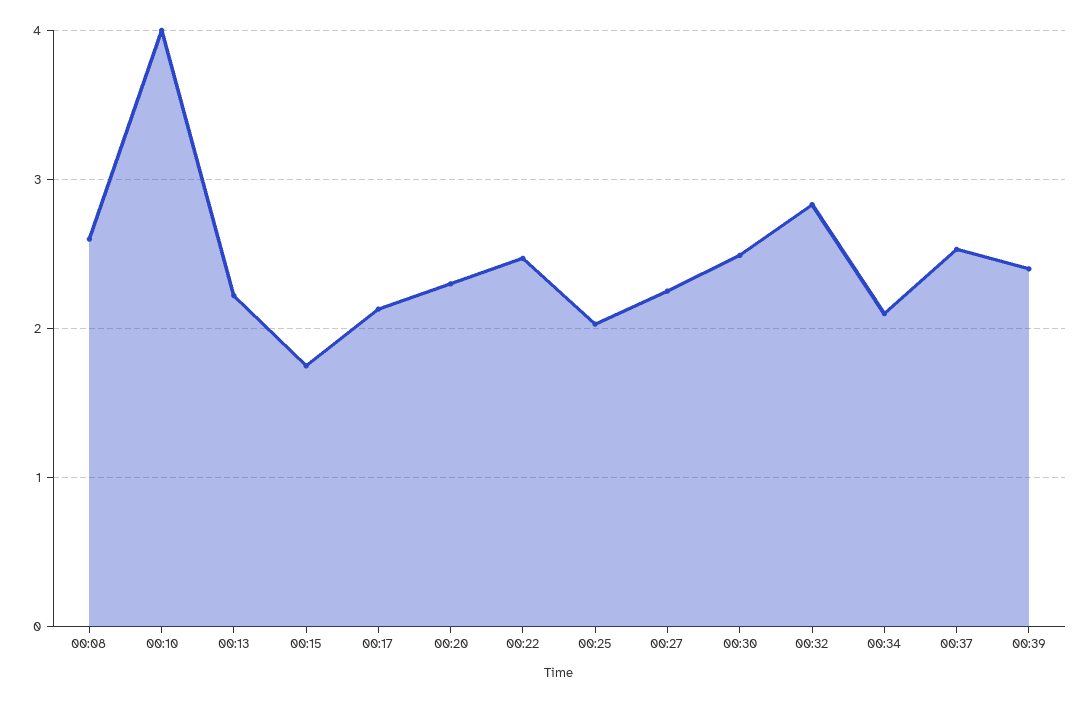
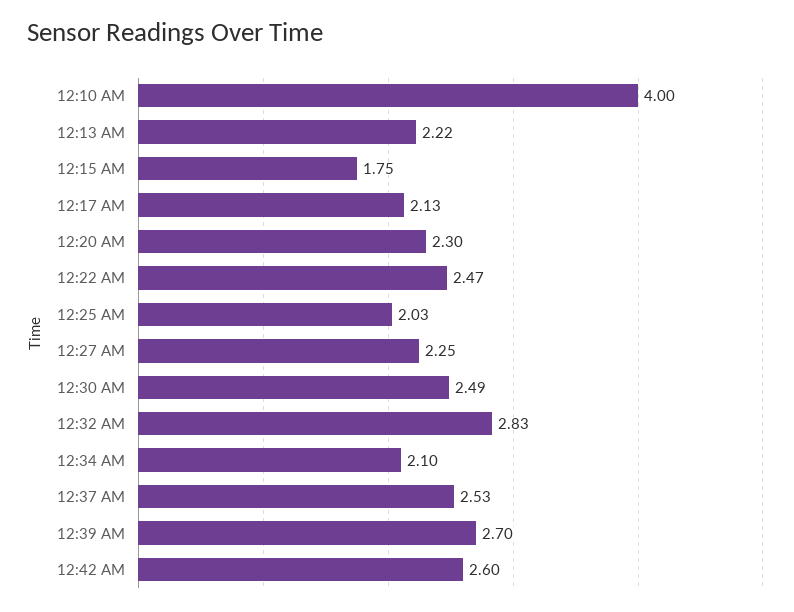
00:08: 2.6 -> none
00:39: 2.4 -> 2.7
12:42 AM: none -> 2.6

